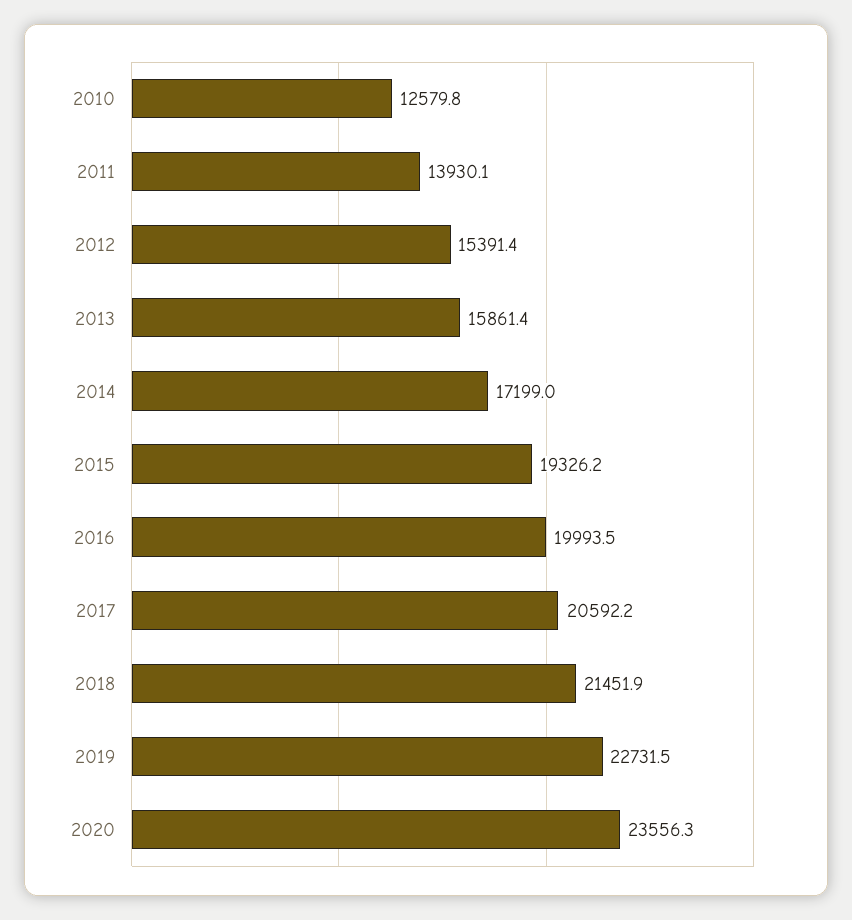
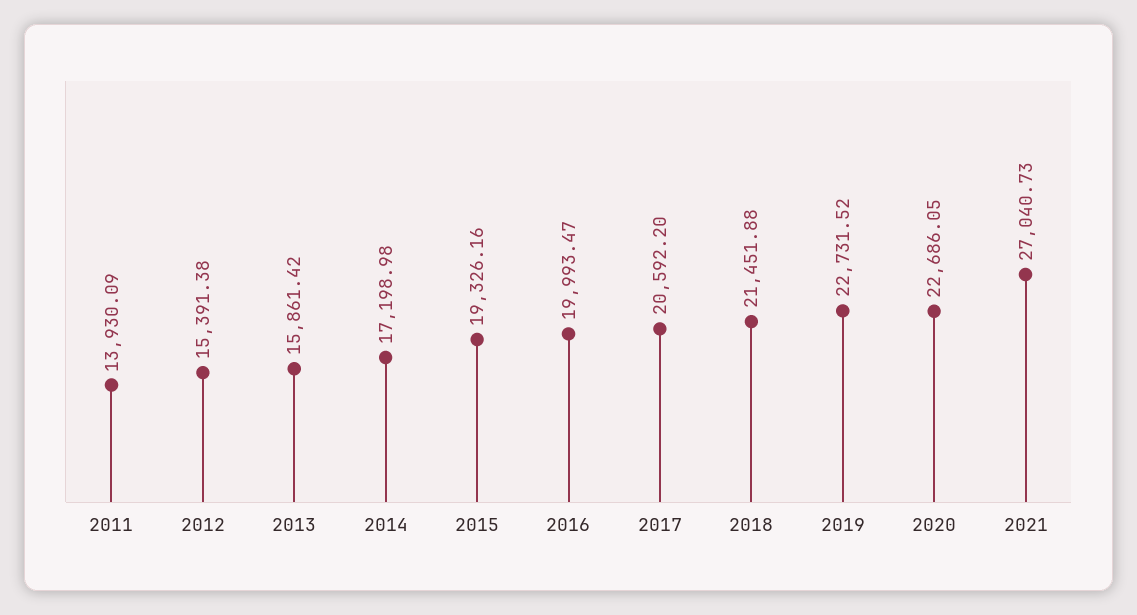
2010: 12579.8 -> none
2020: 23556.3 -> 22686.05
2021: none -> 27040.73

